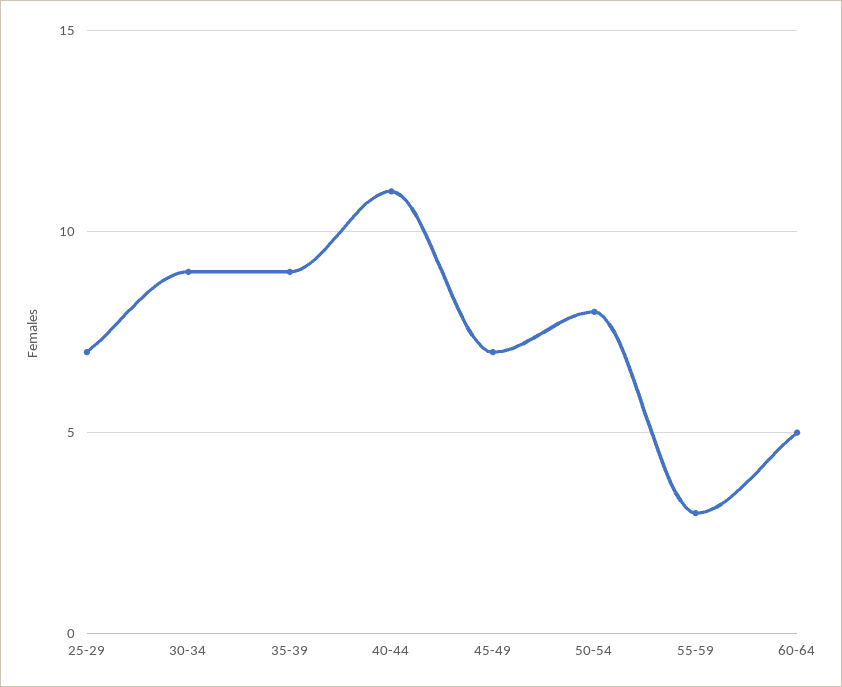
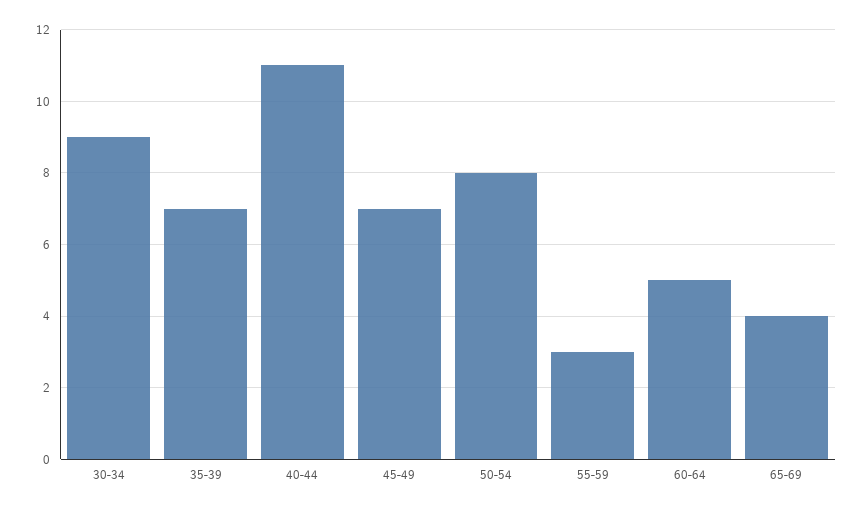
25-29: 7 -> none
35-39: 9 -> 7
65-69: none -> 4

